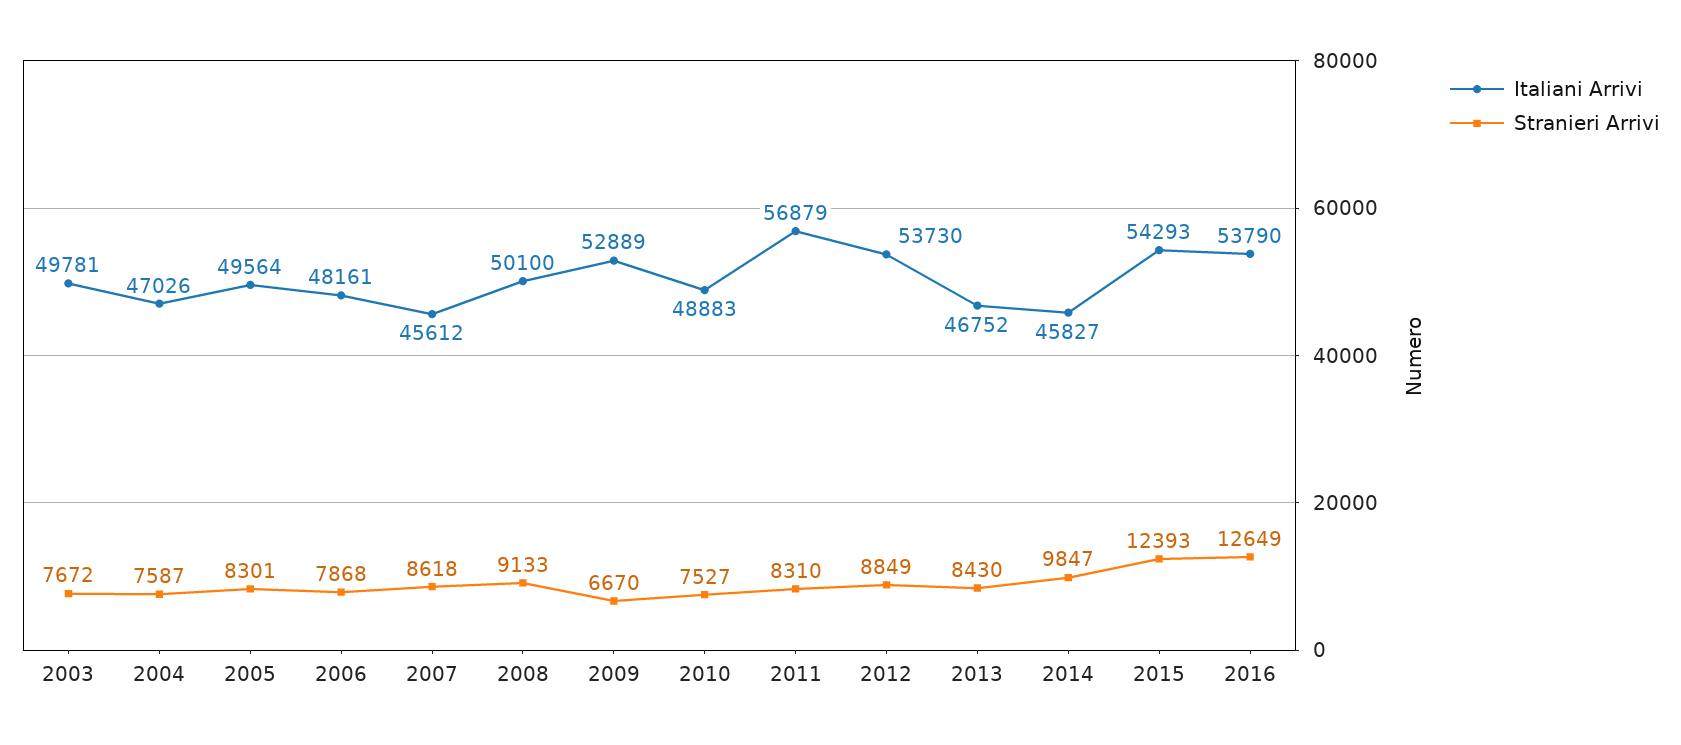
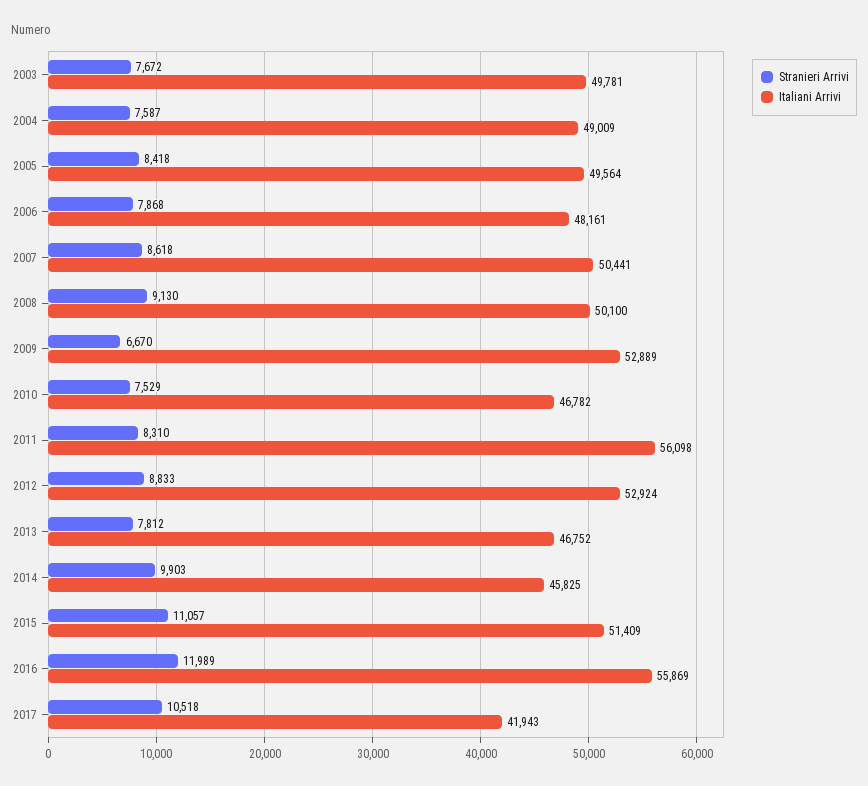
Italiani Arrivi, 2004: 47026 -> 49009
Stranieri Arrivi, 2005: 8301 -> 8418
Italiani Arrivi, 2007: 45612 -> 50441
Stranieri Arrivi, 2008: 9133 -> 9130
Italiani Arrivi, 2010: 48883 -> 46782
Stranieri Arrivi, 2010: 7527 -> 7529
Italiani Arrivi, 2011: 56879 -> 56098
Italiani Arrivi, 2012: 53730 -> 52924
Stranieri Arrivi, 2012: 8849 -> 8833
Stranieri Arrivi, 2013: 8430 -> 7812
Italiani Arrivi, 2014: 45827 -> 45825
Stranieri Arrivi, 2014: 9847 -> 9903
Italiani Arrivi, 2015: 54293 -> 51409
Stranieri Arrivi, 2015: 12393 -> 11057
Italiani Arrivi, 2016: 53790 -> 55869
Stranieri Arrivi, 2016: 12649 -> 11989
Stranieri Arrivi, 2017: none -> 10518
Italiani Arrivi, 2017: none -> 41943

